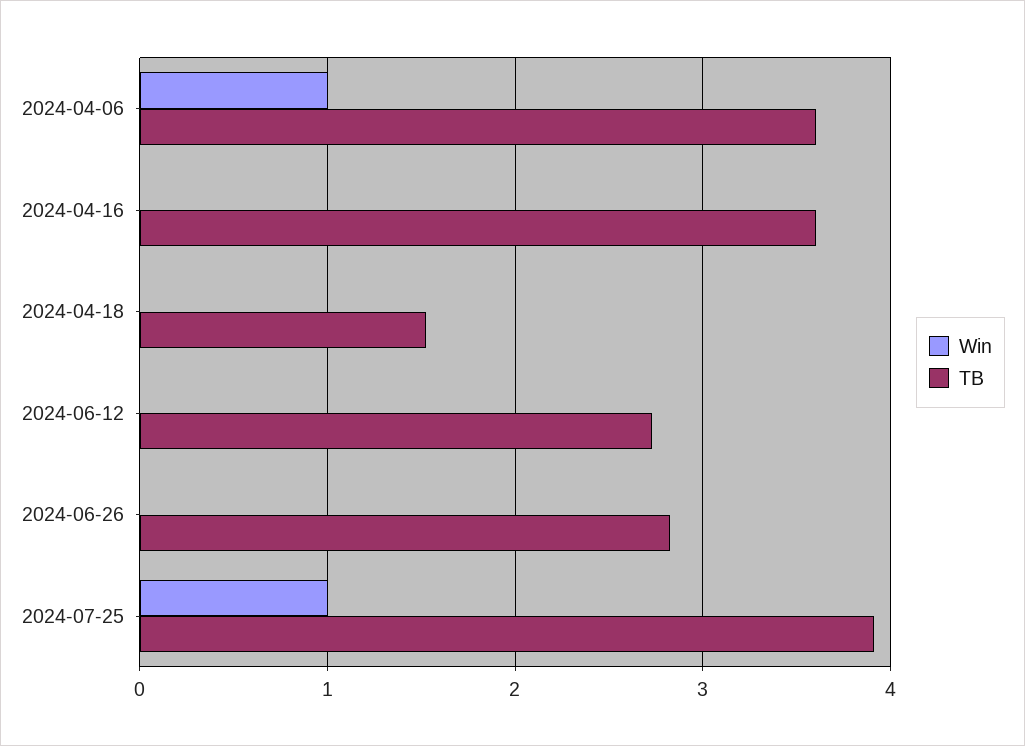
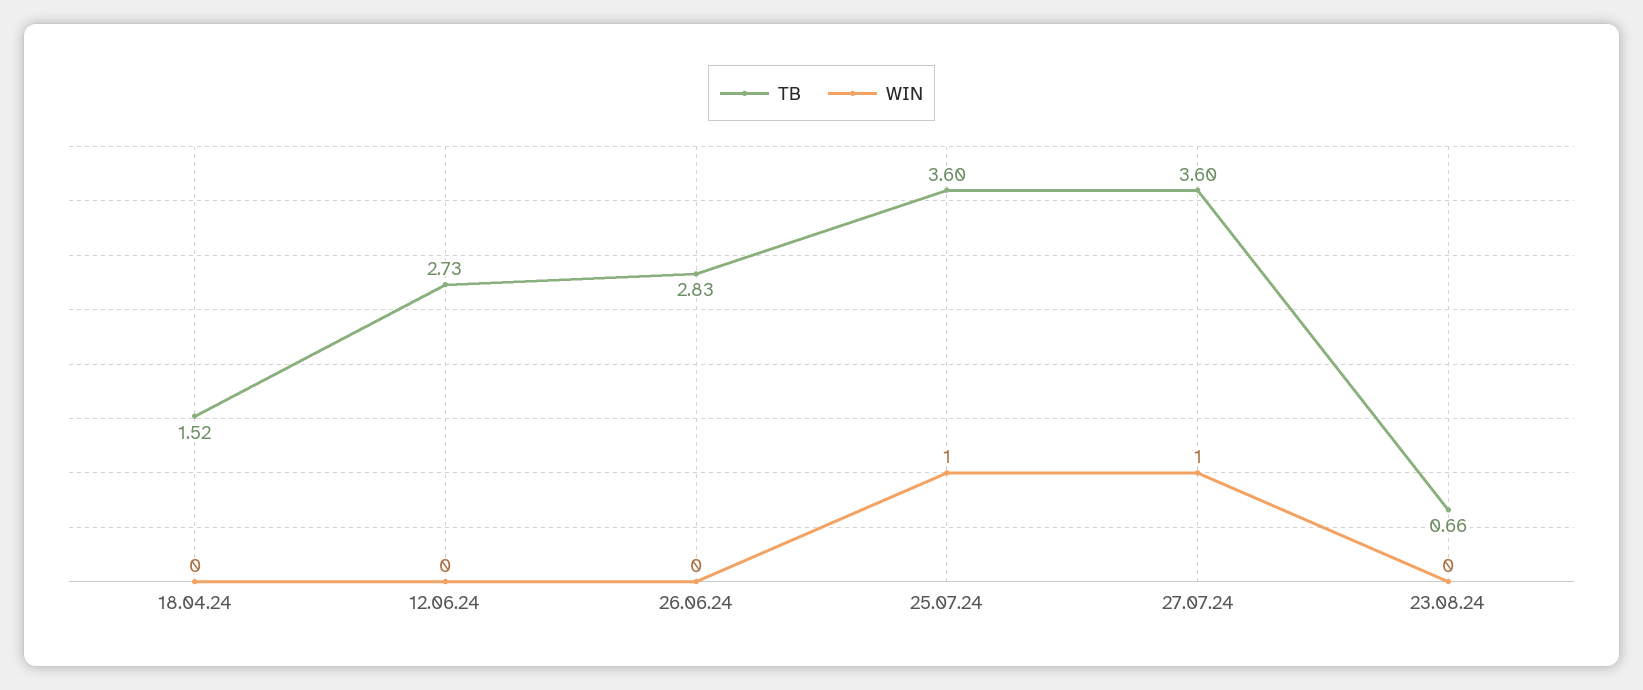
Win, 2024-04-06: 1 -> none
TB, 2024-04-06: 3.6 -> none
Win, 2024-04-16: 0 -> none
TB, 2024-04-16: 3.6 -> none
TB, 2024-07-25: 3.9 -> 3.6
TB, 27.07.24: none -> 3.6
Win, 27.07.24: none -> 1
TB, 23.08.24: none -> 0.66
Win, 23.08.24: none -> 0

